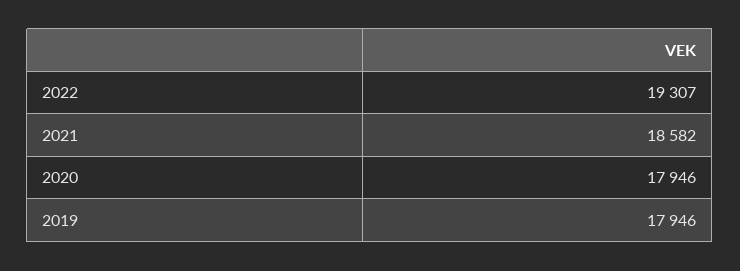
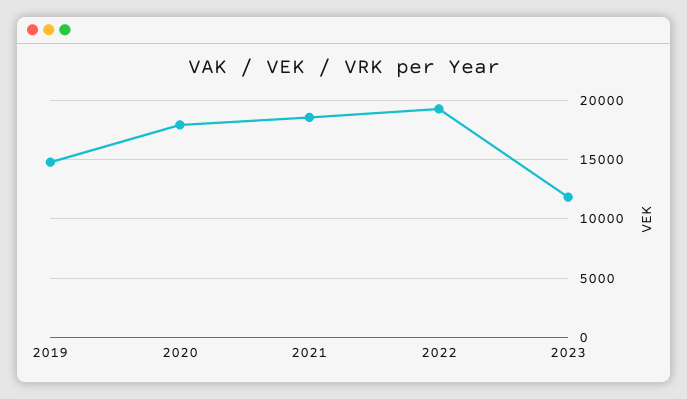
2019: 17946 -> 15000
2023: none -> 12000

